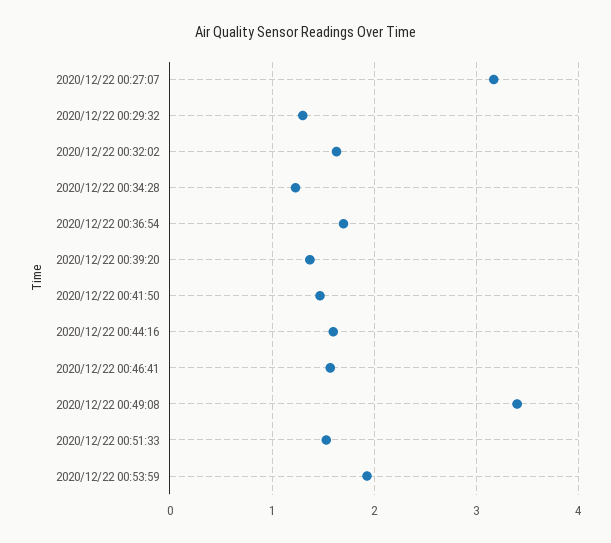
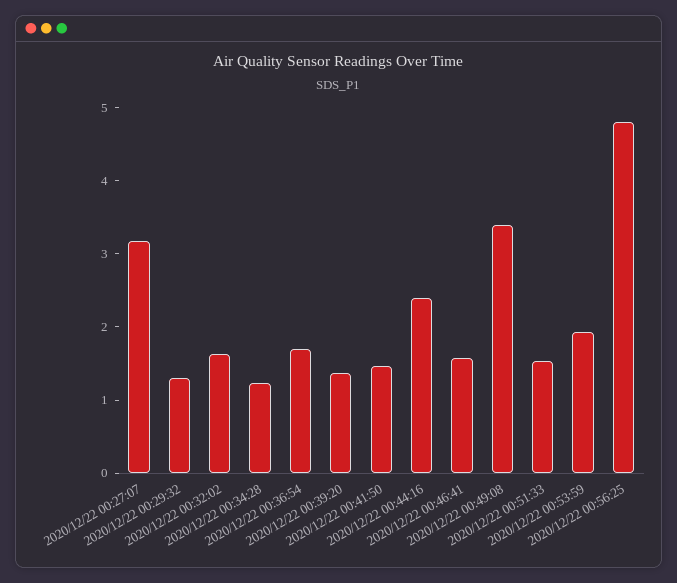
2020/12/22 00:44:16: 1.6 -> 2.4
2020/12/22 00:56:25: none -> 4.8

